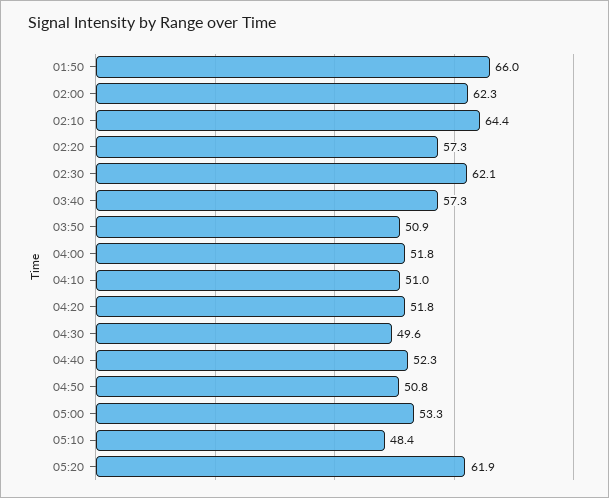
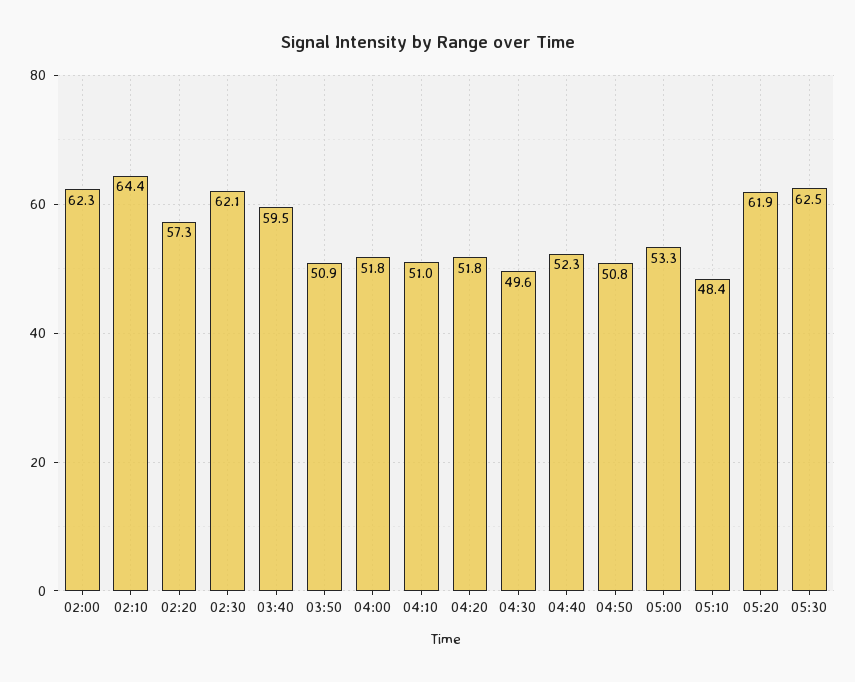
01:50: 66 -> none
03:40: 57.3 -> 59.5
05:30: none -> 62.5

